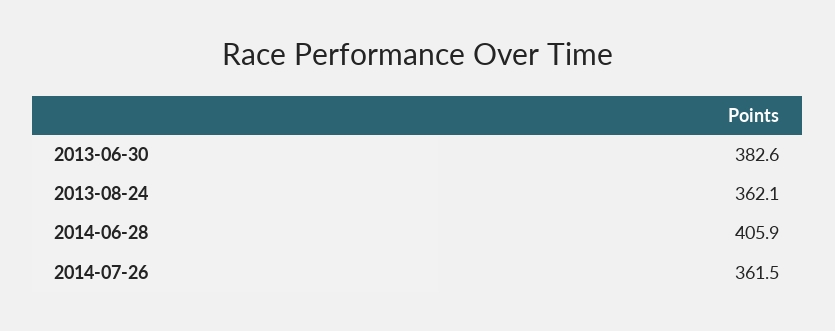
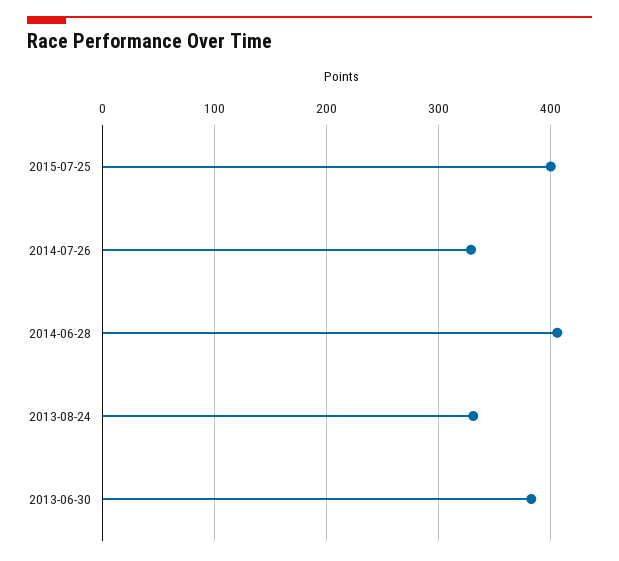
2013-08-24: 362.1 -> 330
2014-07-26: 361.5 -> 330
2015-07-25: none -> 400

